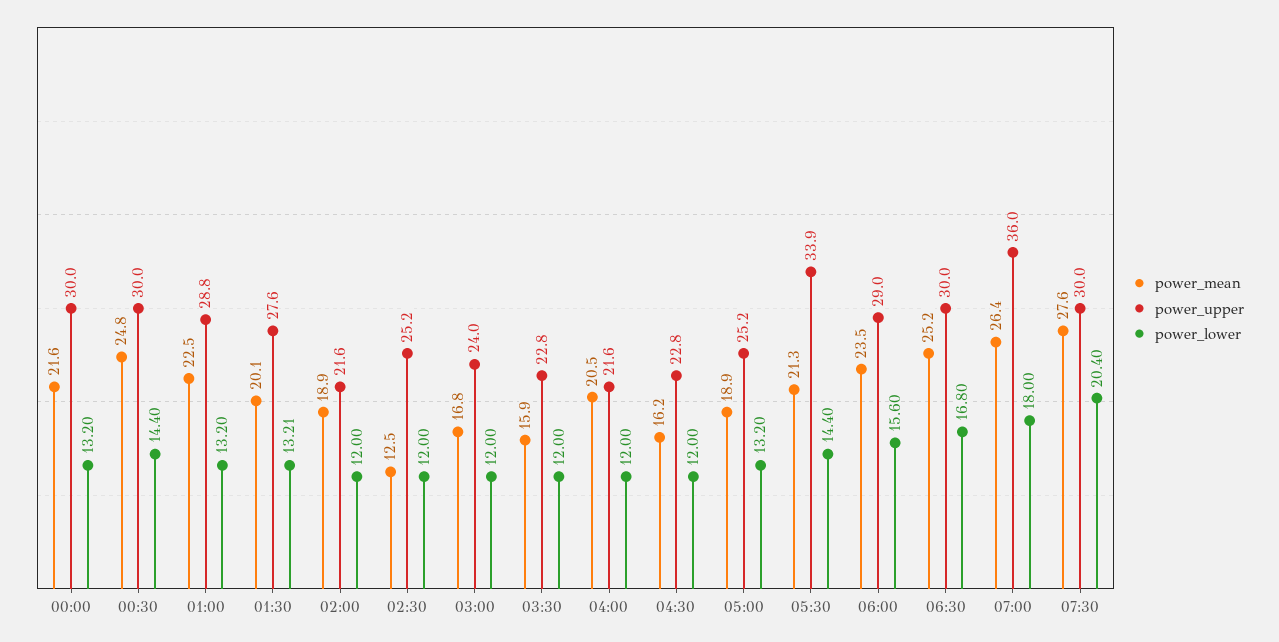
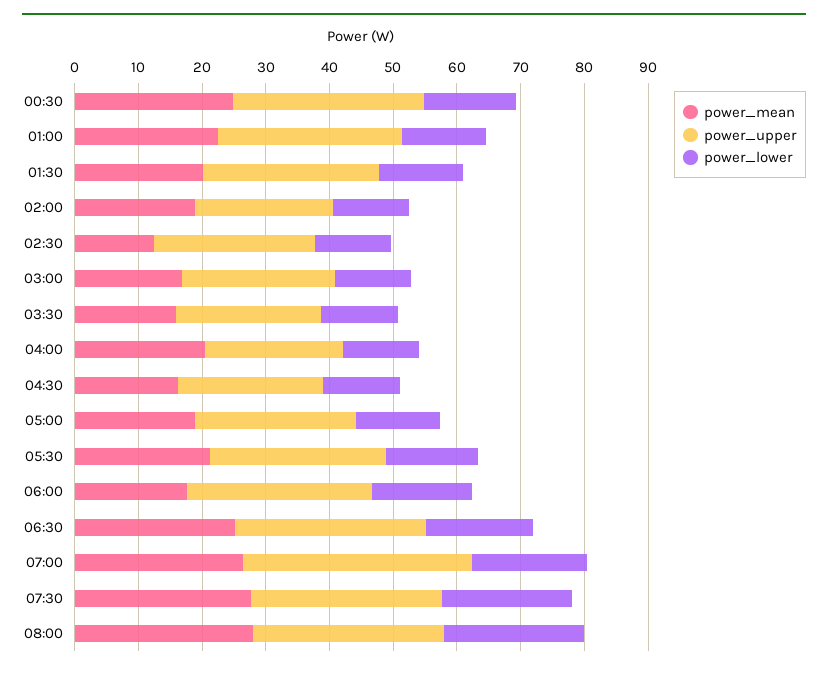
power_mean, 00:00: 21.6 -> none
power_upper, 00:00: 30 -> none
power_lower, 00:00: 13.2 -> none
power_upper, 05:30: 33.9 -> 28
power_mean, 06:00: 23.5 -> 18
power_mean, 08:00: none -> 28
power_upper, 08:00: none -> 30
power_lower, 08:00: none -> 22

